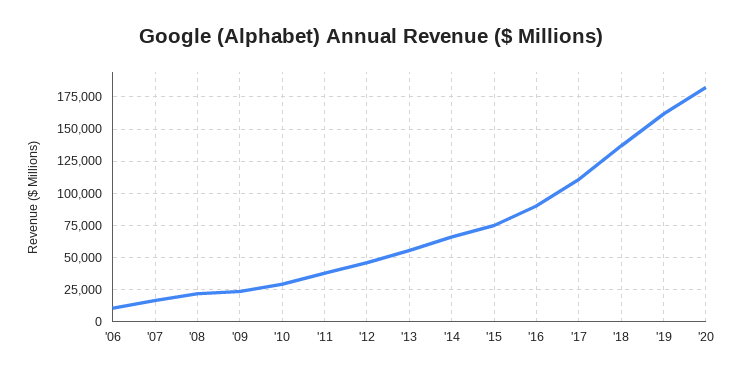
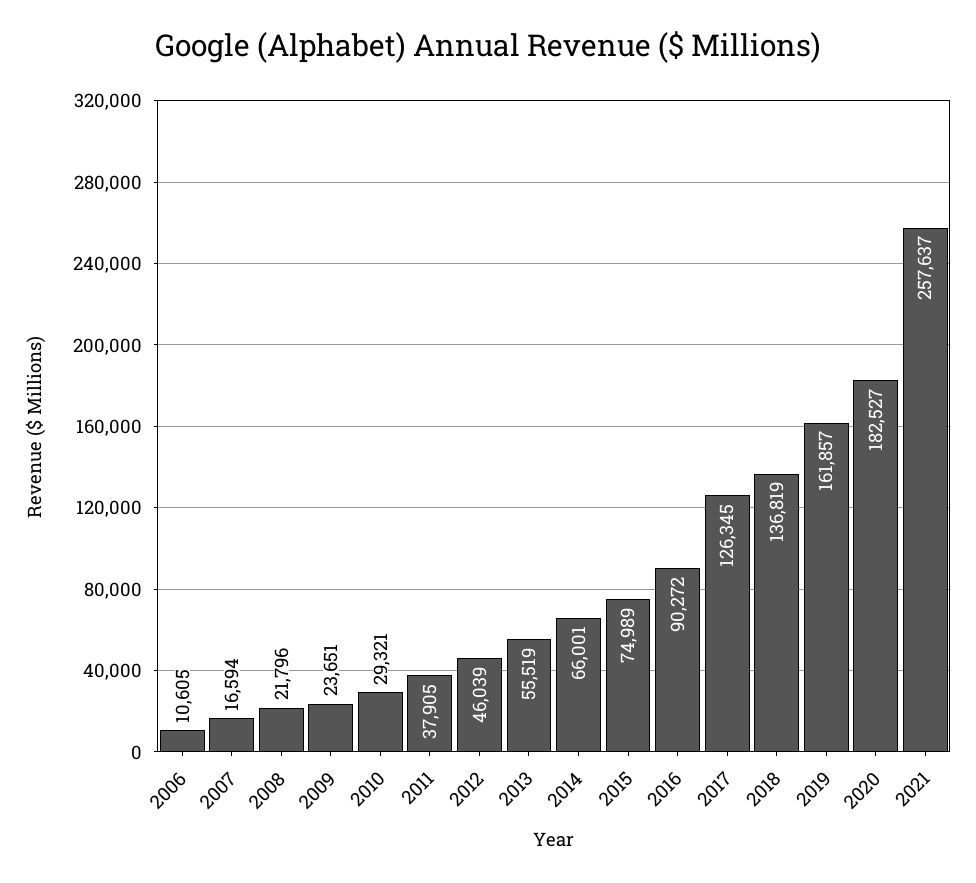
'17: 110000 -> 126345
2021: none -> 257637

